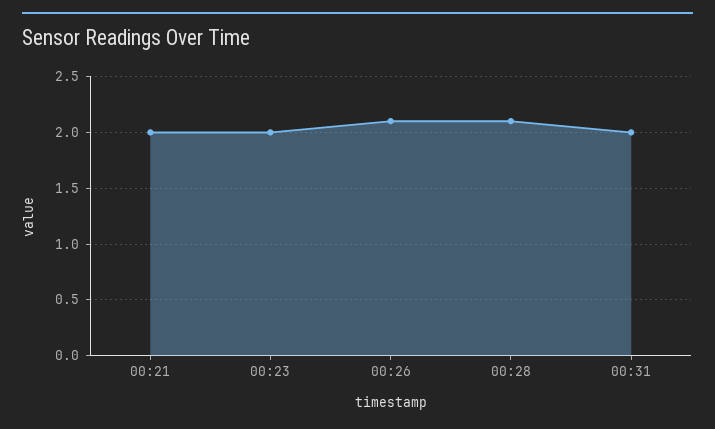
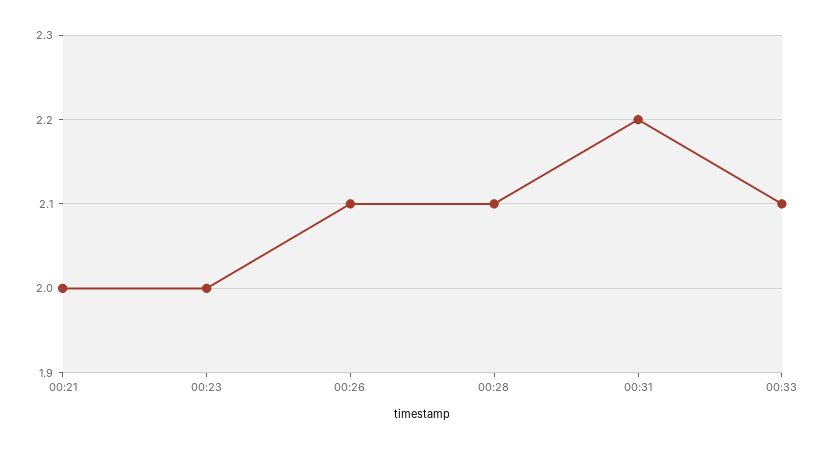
00:31: 2 -> 2.2
00:33: none -> 2.1

